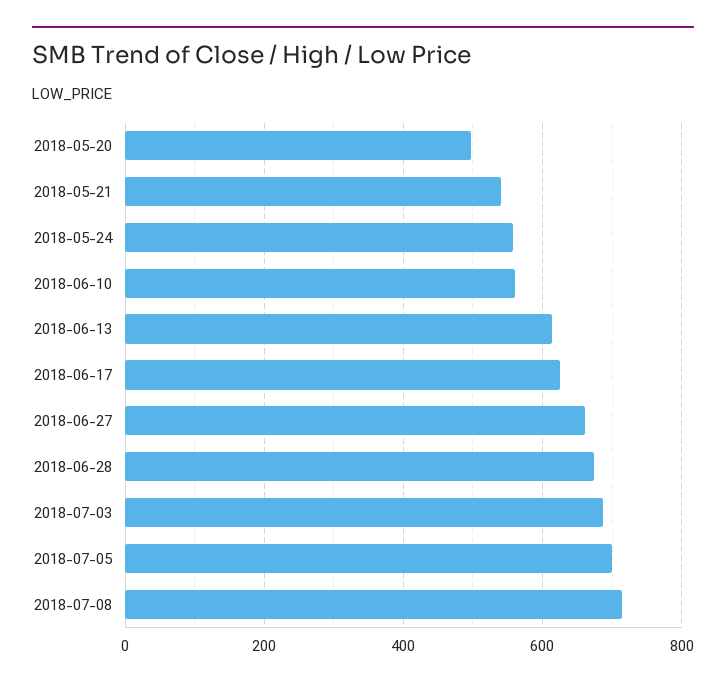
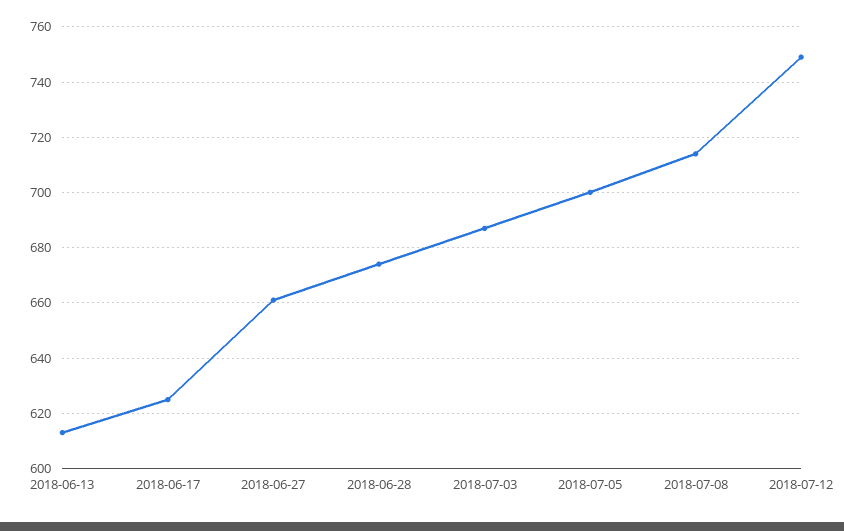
2018-05-20: 500 -> none
2018-05-21: 540 -> none
2018-05-24: 560 -> none
2018-06-10: 560 -> none
2018-07-12: none -> 750

